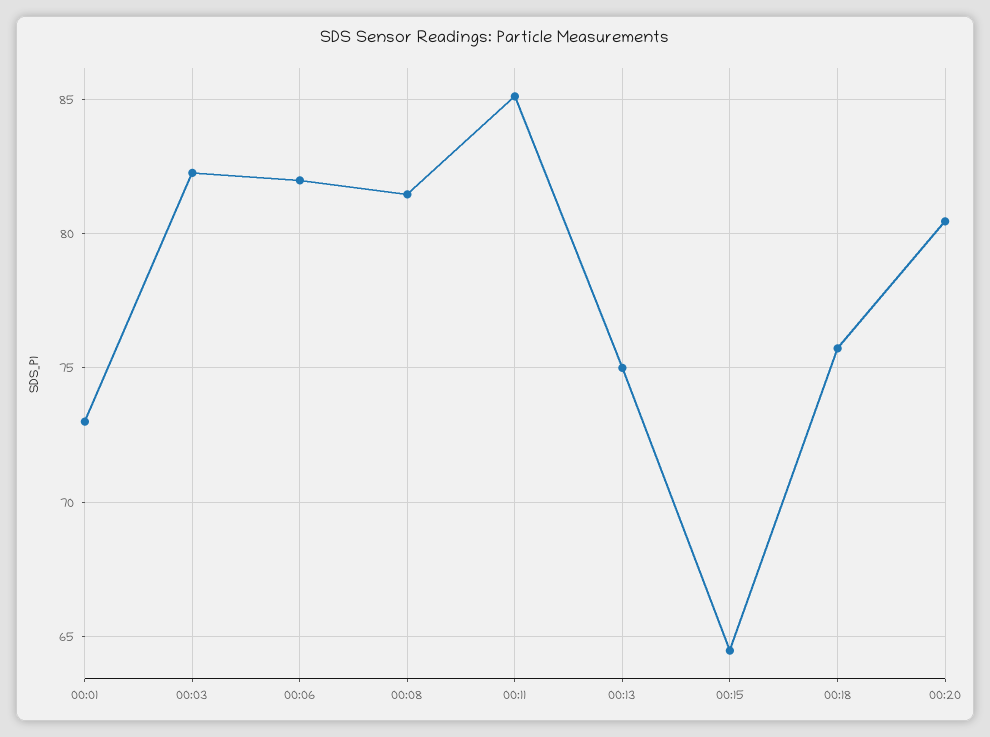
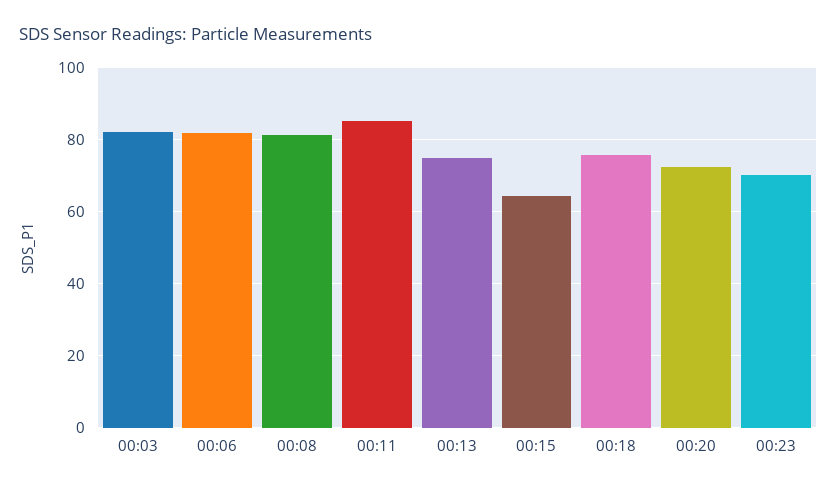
00:01: 73 -> none
00:20: 80.5 -> 72
00:23: none -> 70

